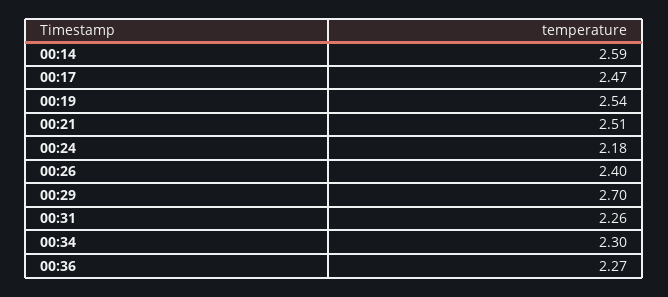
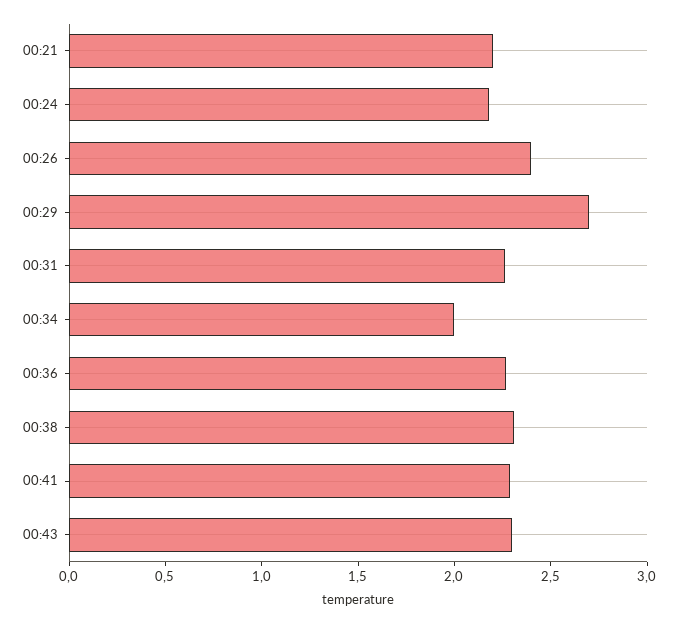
00:14: 2.59 -> none
00:17: 2.47 -> none
00:19: 2.54 -> none
00:21: 2.51 -> 2.2
00:34: 2.3 -> 2
00:38: none -> 2.3
00:41: none -> 2.3
00:43: none -> 2.3

